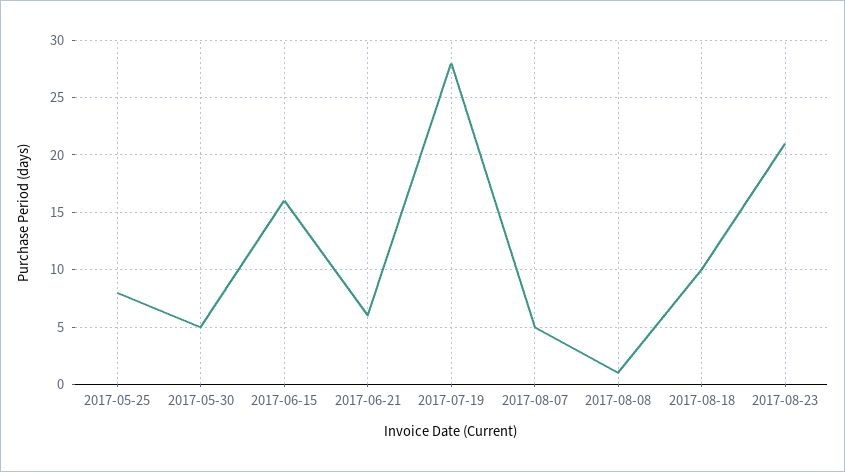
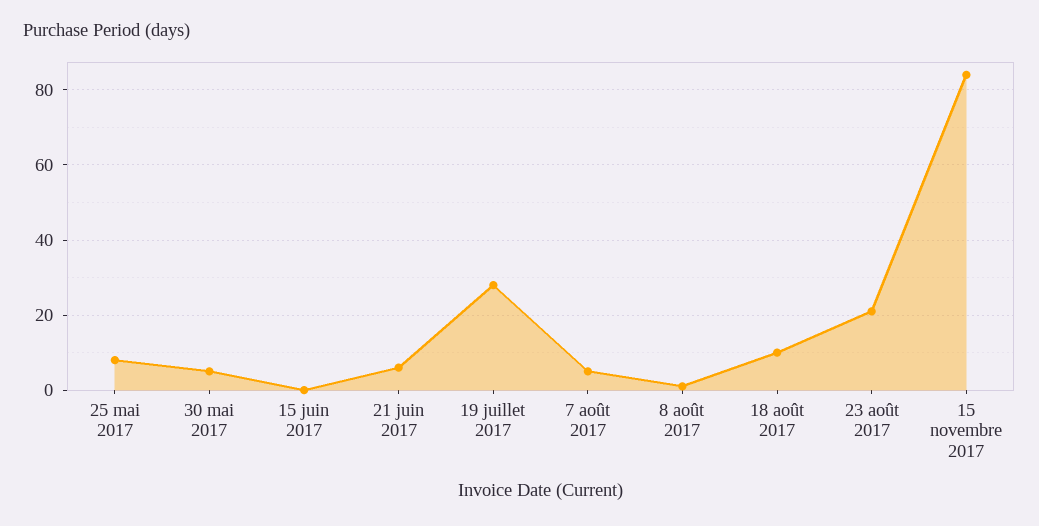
2017-06-15: 16 -> 0
15 novembre 2017: none -> 85

